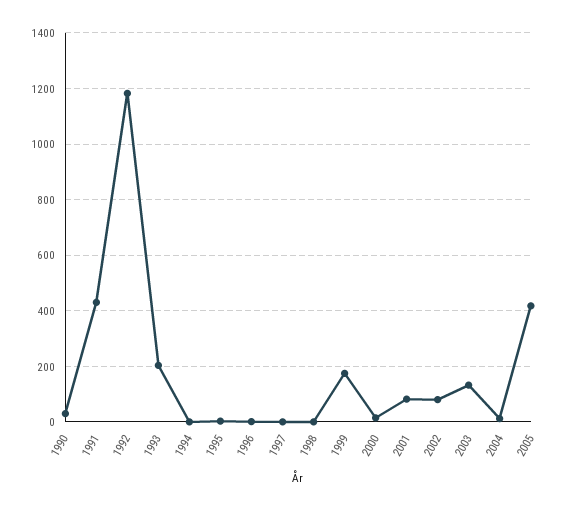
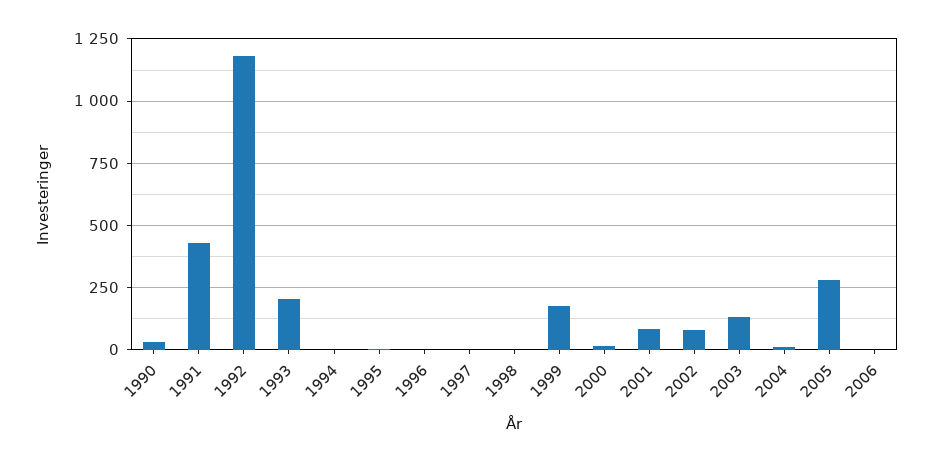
2005: 425 -> 275
2006: none -> 0

